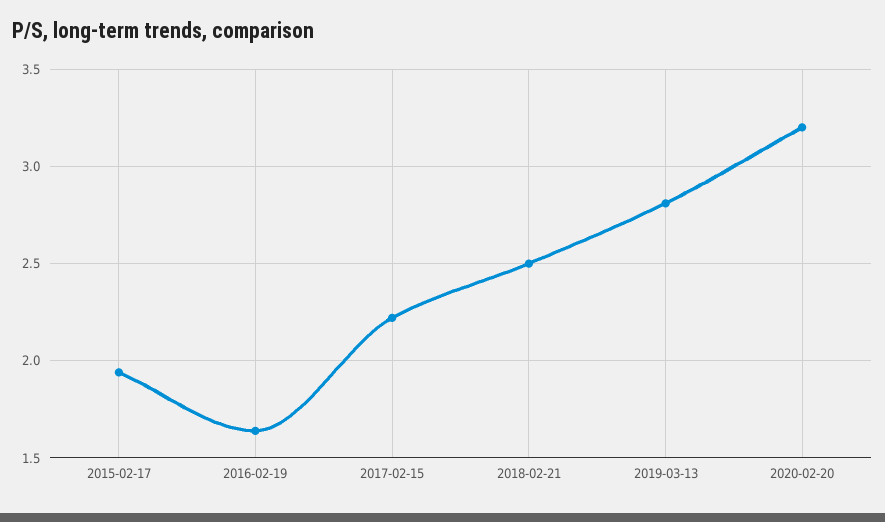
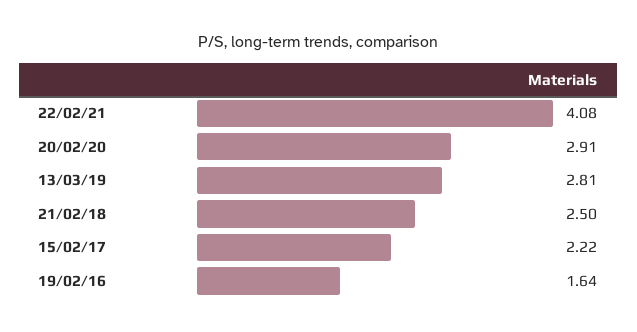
2015-02-17: 1.95 -> none
2020-02-20: 3.2 -> 2.91
22/02/21: none -> 4.08

